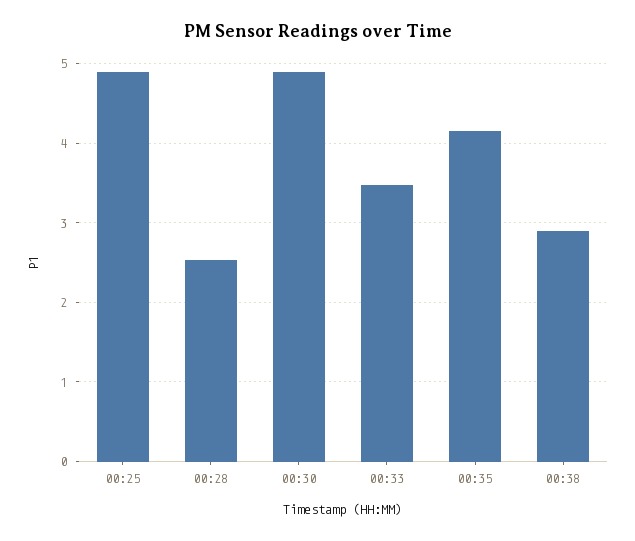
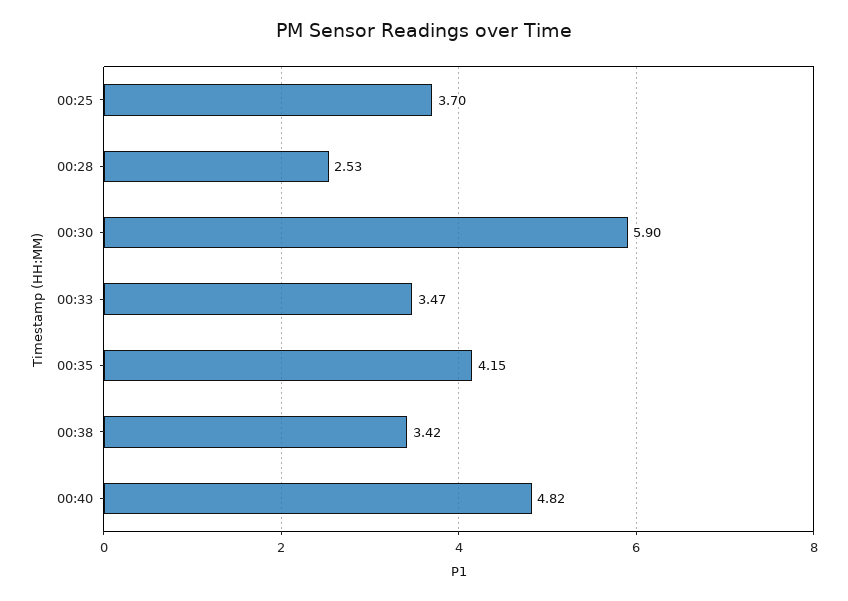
00:25: 4.9 -> 3.7
00:30: 4.9 -> 5.9
00:38: 2.9 -> 3.42
00:40: none -> 4.82

